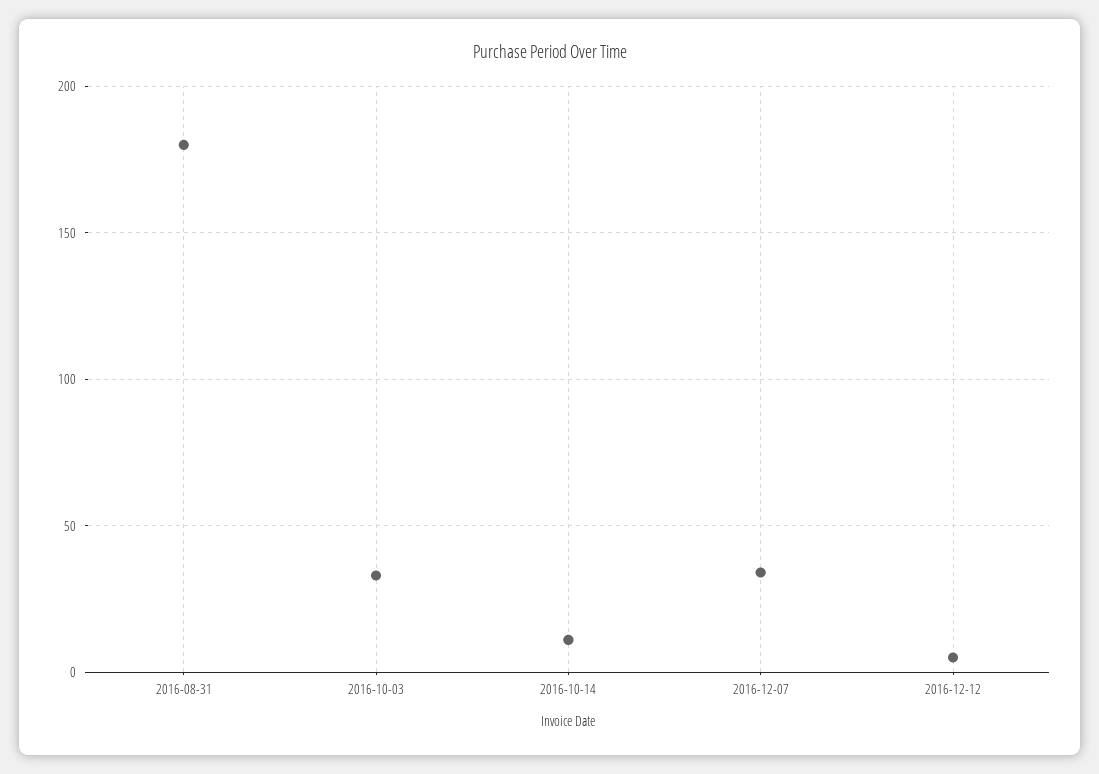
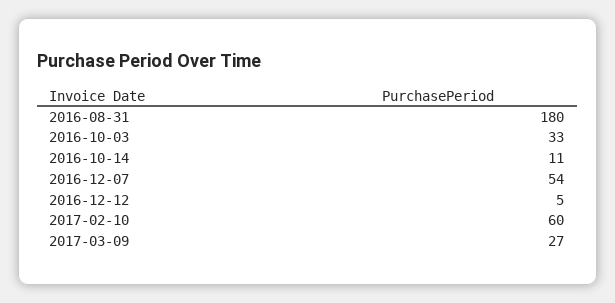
2016-12-07: 35 -> 54
2017-02-10: none -> 60
2017-03-09: none -> 27

